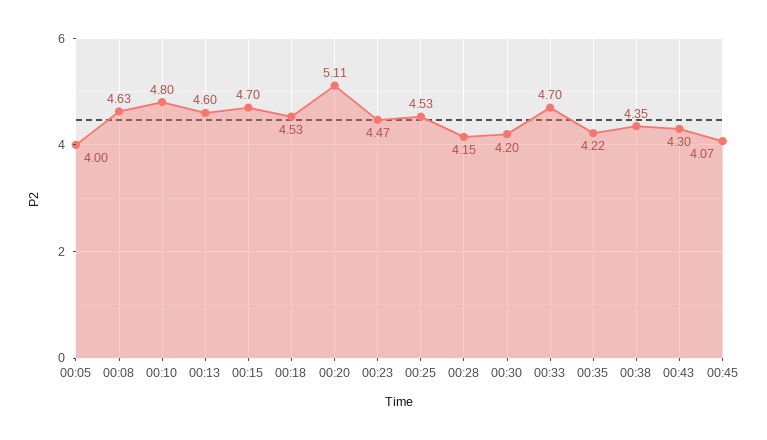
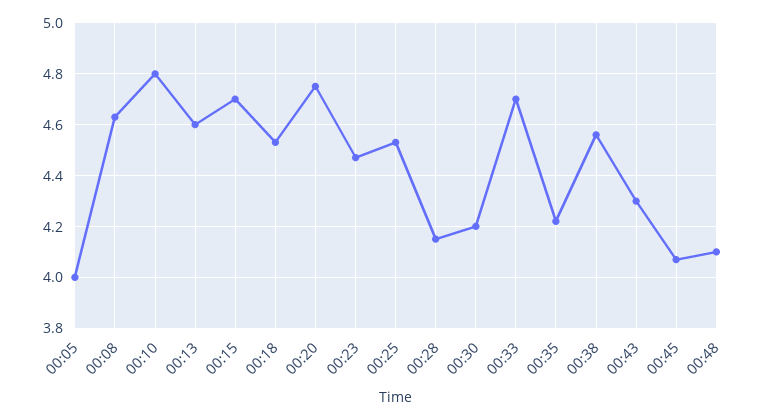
00:20: 5.11 -> 4.75
00:38: 4.35 -> 4.55
00:48: none -> 4.1

